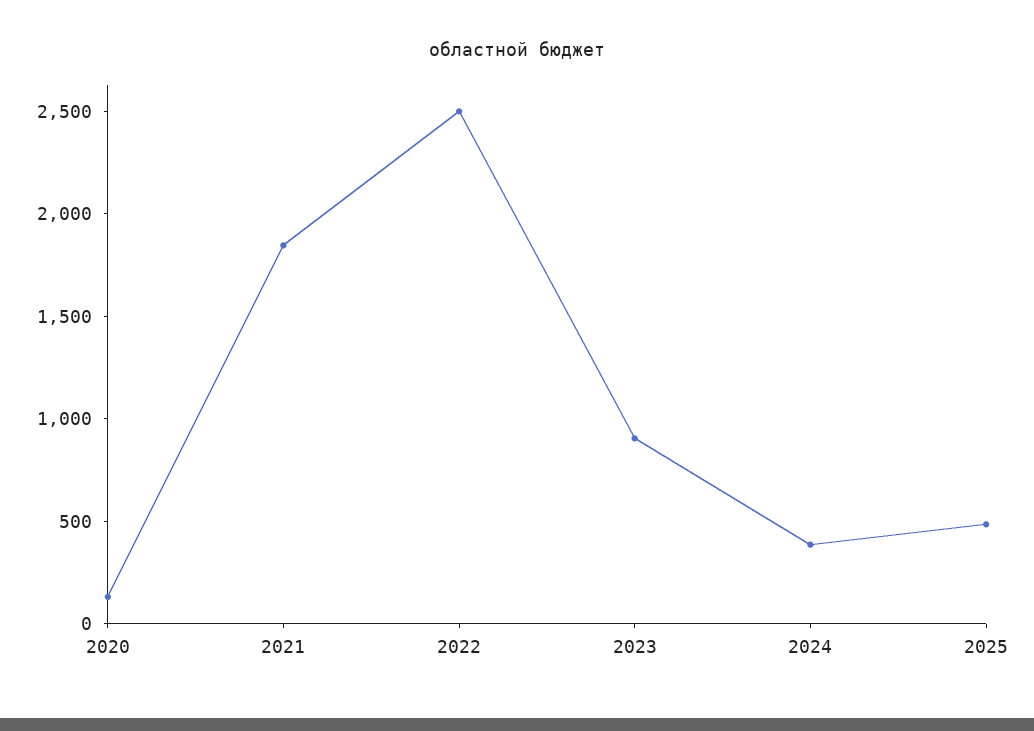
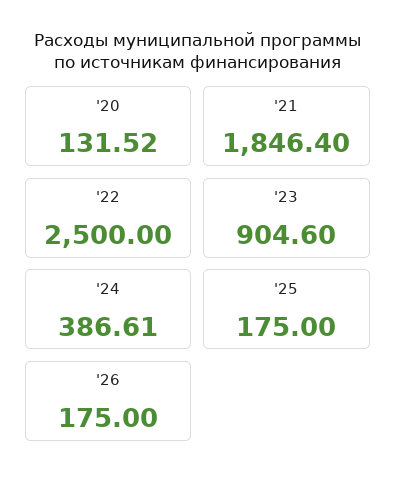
2025: 500 -> 175
'26: none -> 175

